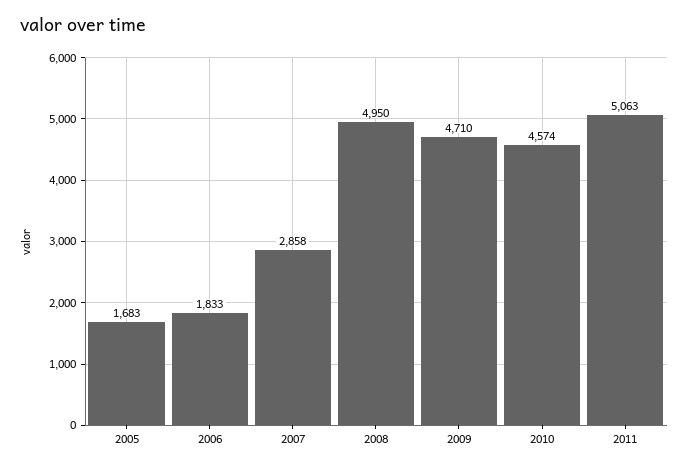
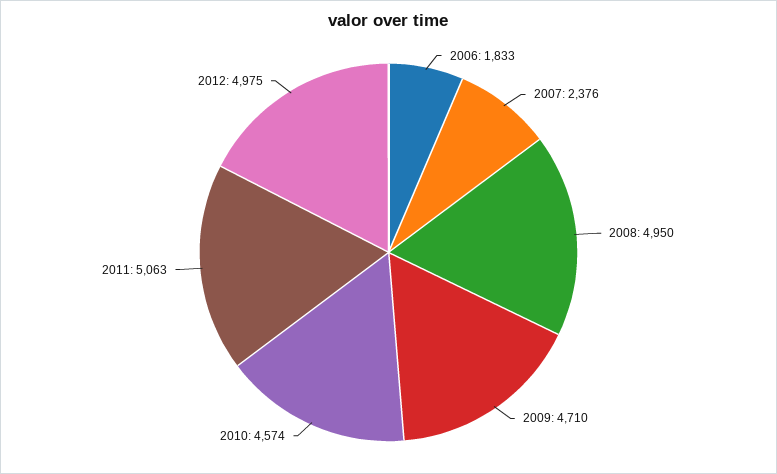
2005: 1683 -> none
2007: 2858 -> 2376
2012: none -> 4975

